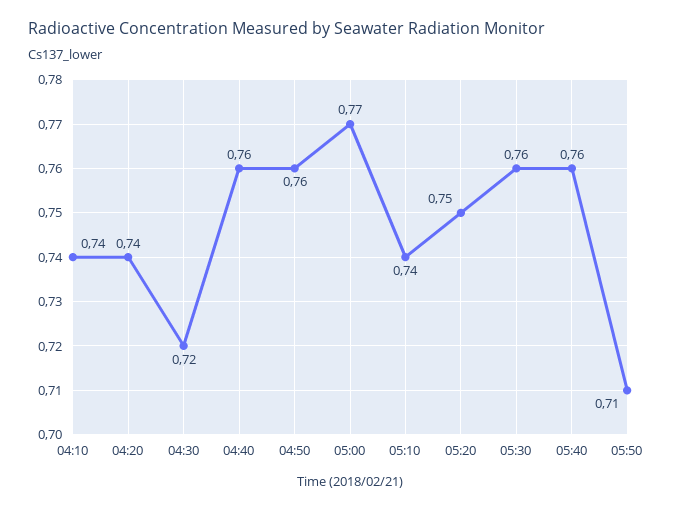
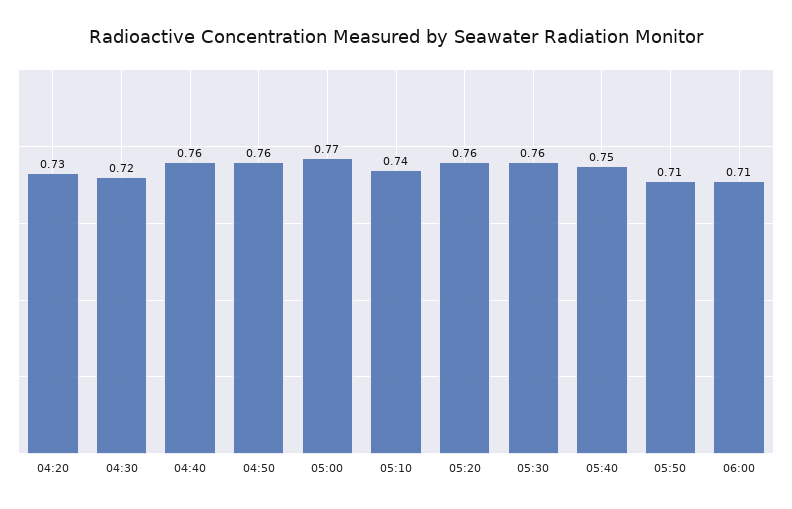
04:10: 0.74 -> none
04:20: 0.74 -> 0.73
05:20: 0.75 -> 0.76
05:40: 0.76 -> 0.75
06:00: none -> 0.71

